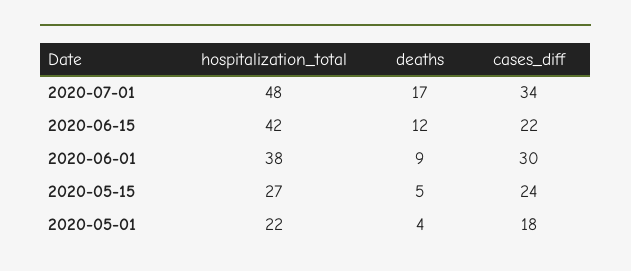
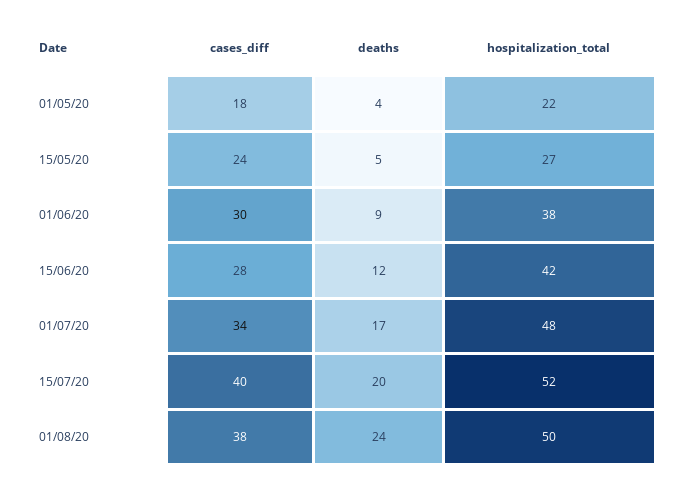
cases_diff, 2020-06-15: 22 -> 28
cases_diff, 15/07/20: none -> 40
deaths, 15/07/20: none -> 20
hospitalization_total, 15/07/20: none -> 52
cases_diff, 01/08/20: none -> 38
deaths, 01/08/20: none -> 24
hospitalization_total, 01/08/20: none -> 50

